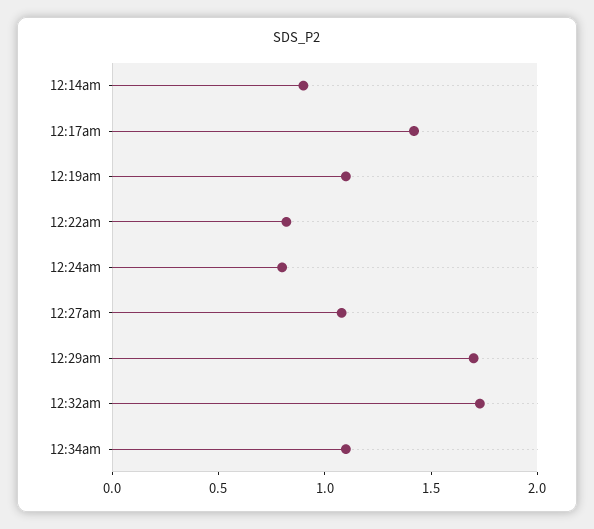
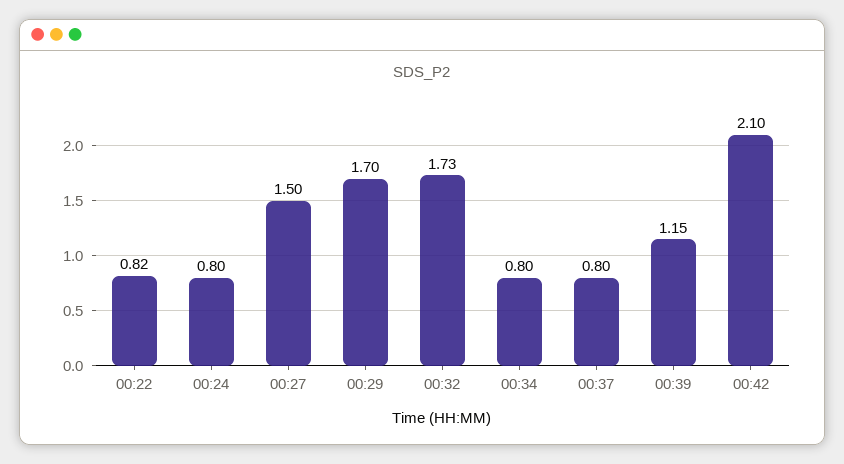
12:14am: 0.9 -> none
12:17am: 1.4 -> none
12:19am: 1.1 -> none
12:27am: 1.1 -> 1.5
12:34am: 1.1 -> 0.8
00:37: none -> 0.8
00:39: none -> 1.15
00:42: none -> 2.1

